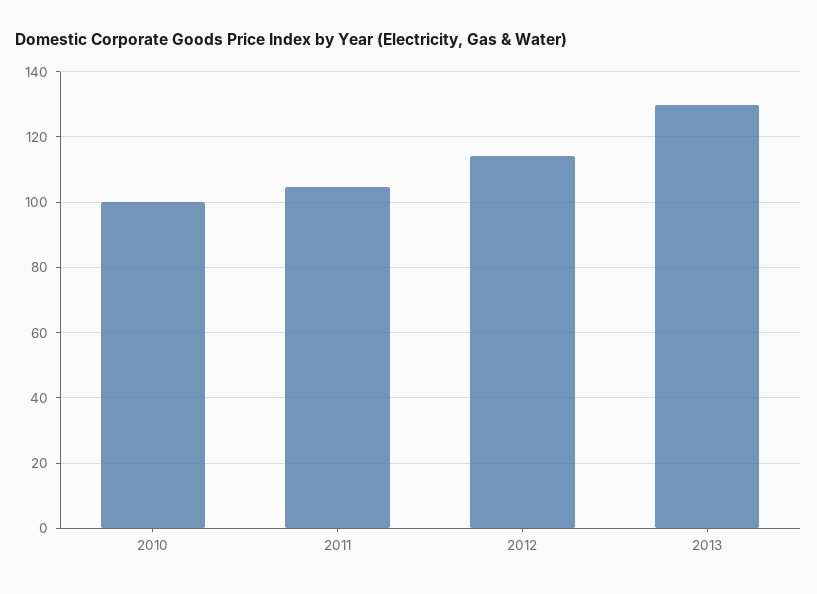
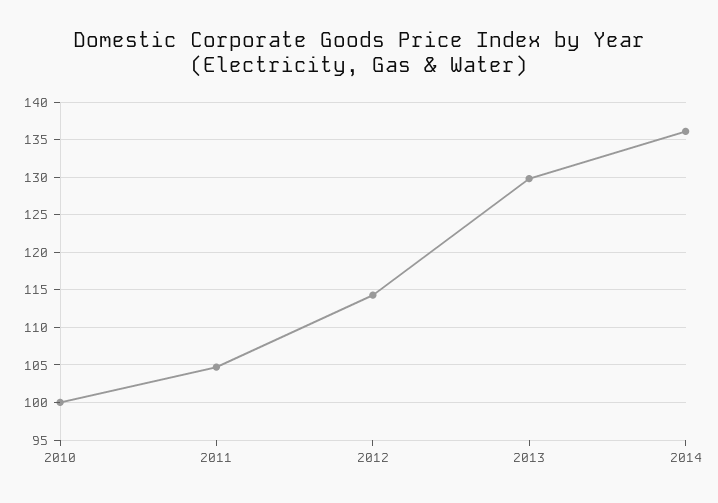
2014: none -> 136

